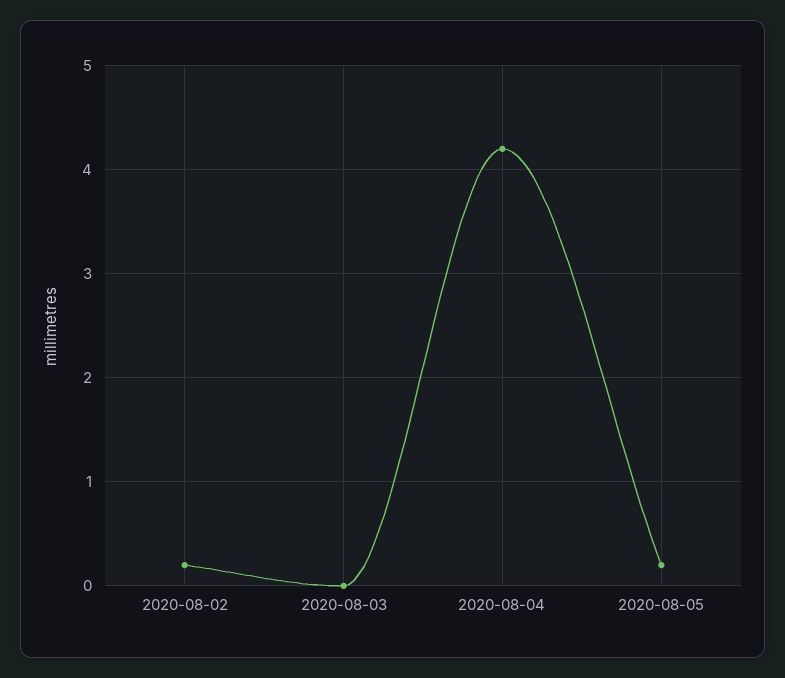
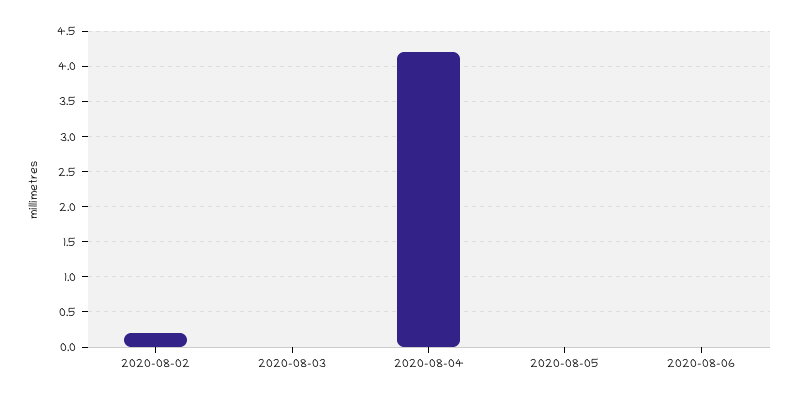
2020-08-05: 0.2 -> 0
2020-08-06: none -> 0

